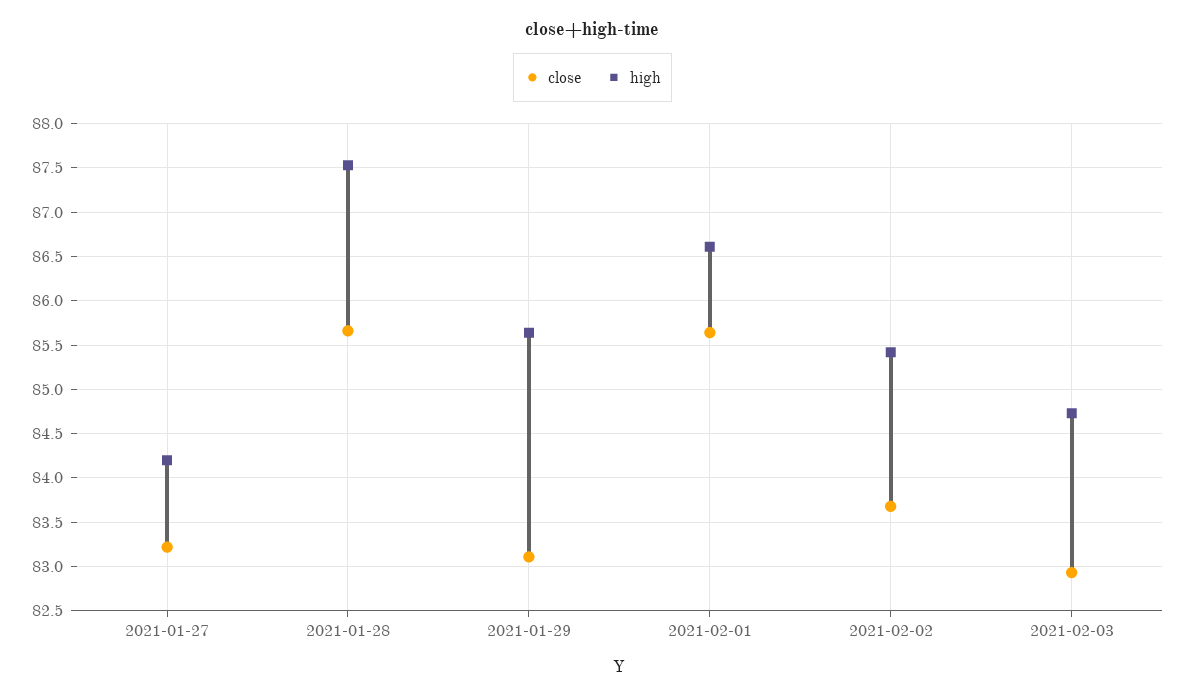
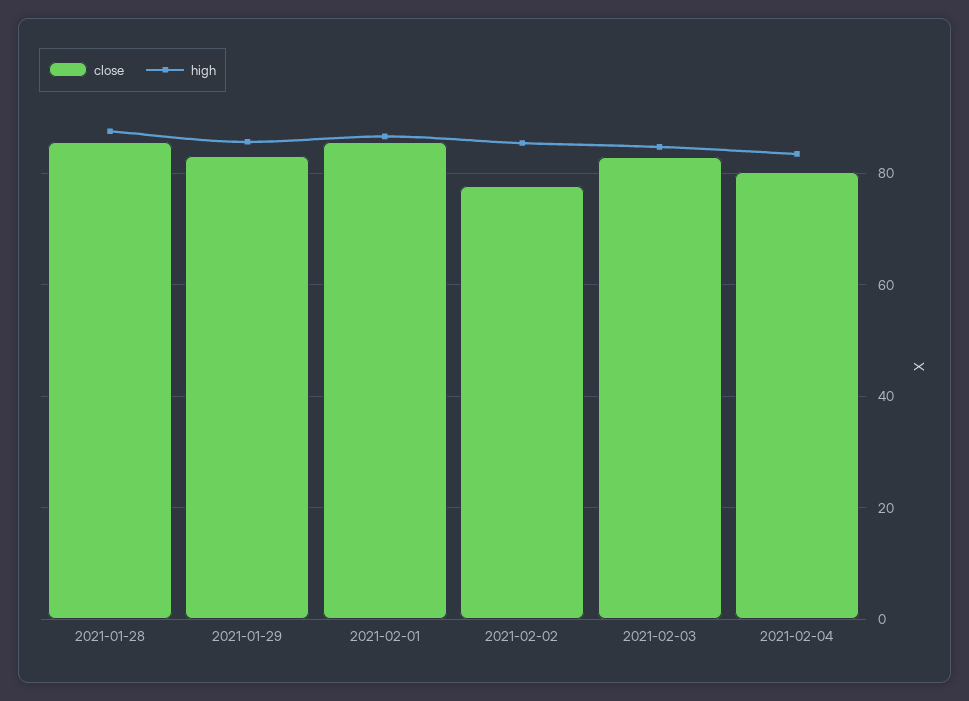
close, 2021-01-27: 83.2 -> none
high, 2021-01-27: 84.2 -> none
close, 2021-02-02: 83.7 -> 78
close, 2021-02-04: none -> 80
high, 2021-02-04: none -> 84

